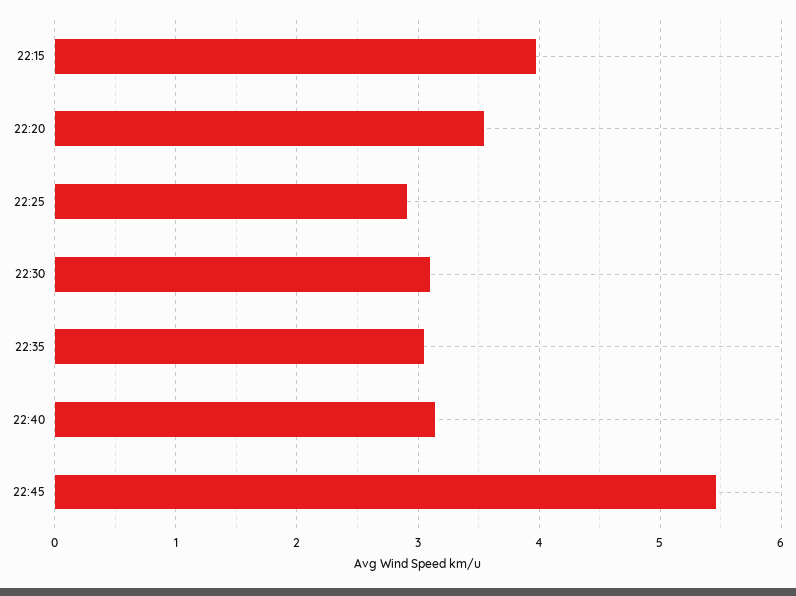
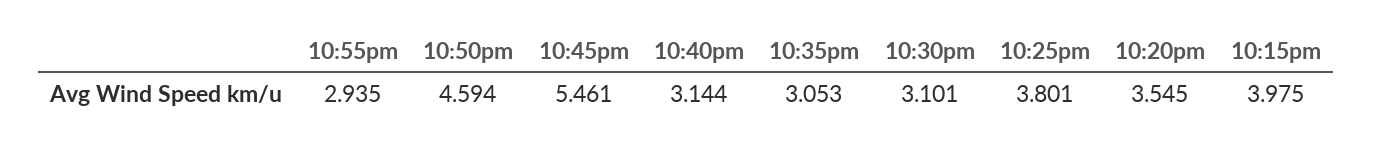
22:25: 2.9 -> 3.801
10:55pm: none -> 2.935
10:50pm: none -> 4.594

